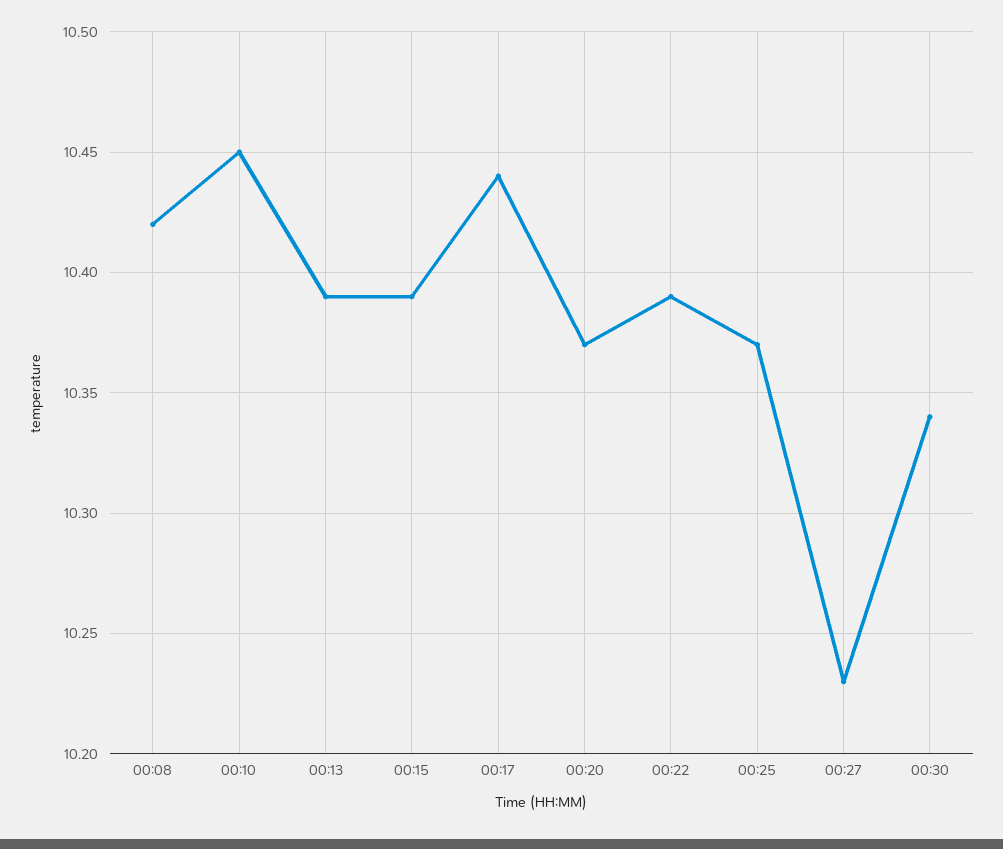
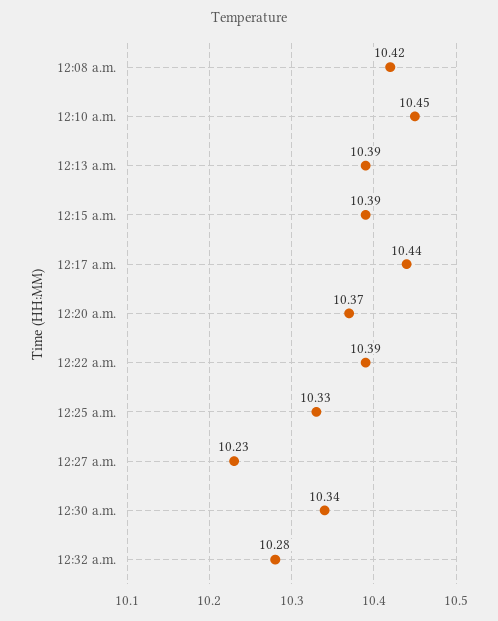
00:25: 10.37 -> 10.33
12:32 a.m.: none -> 10.28

